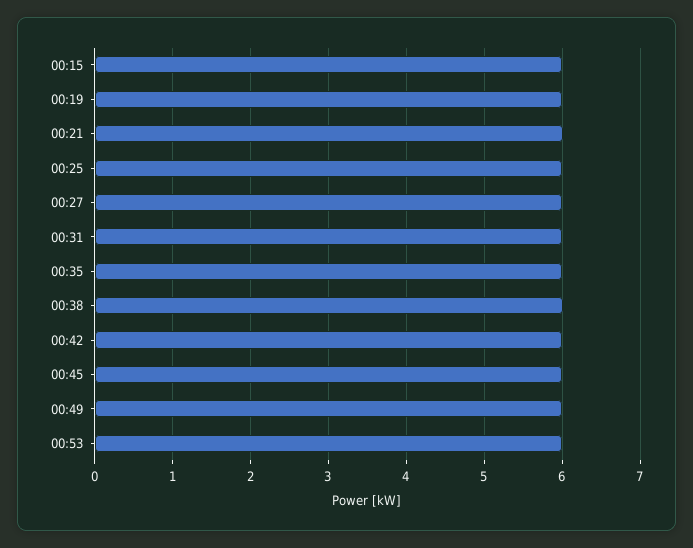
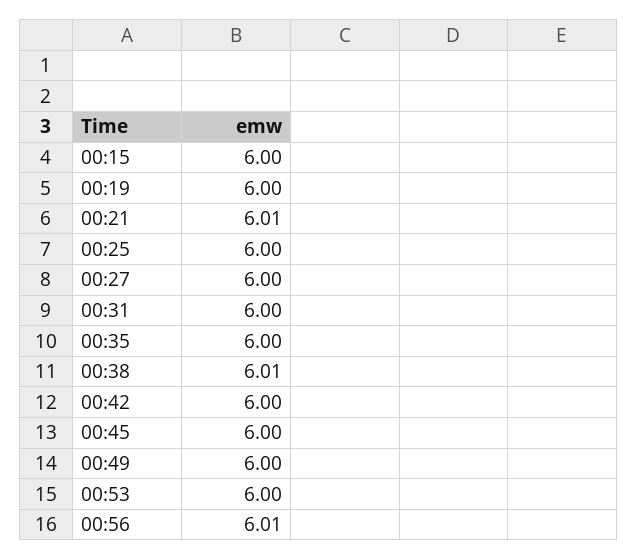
00:56: none -> 6.01

